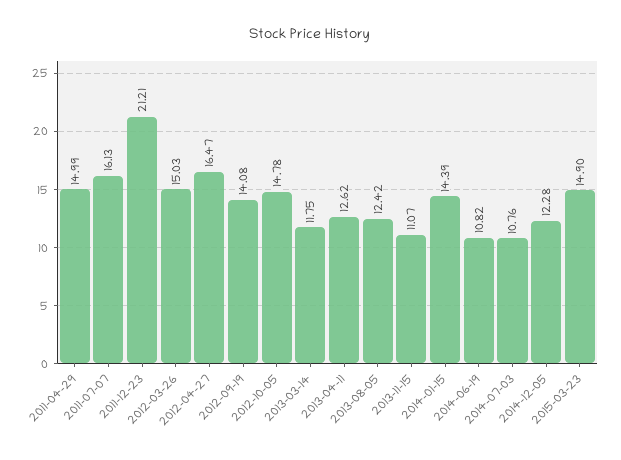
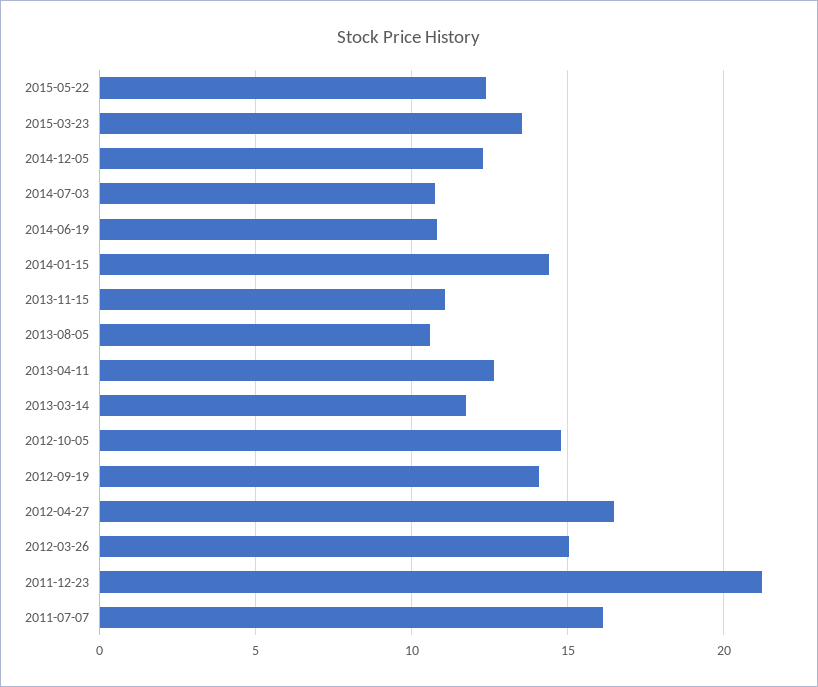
2011-04-29: 14.99 -> none
2013-08-05: 12.42 -> 10.5
2015-03-23: 14.9 -> 13.5
2015-05-22: none -> 12.5

